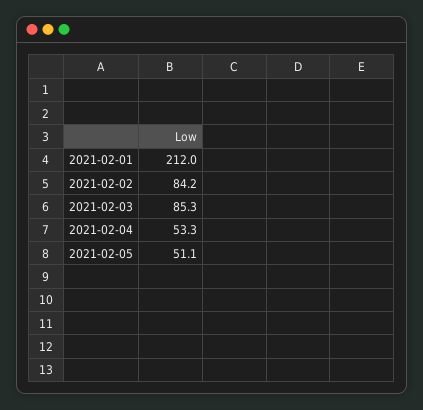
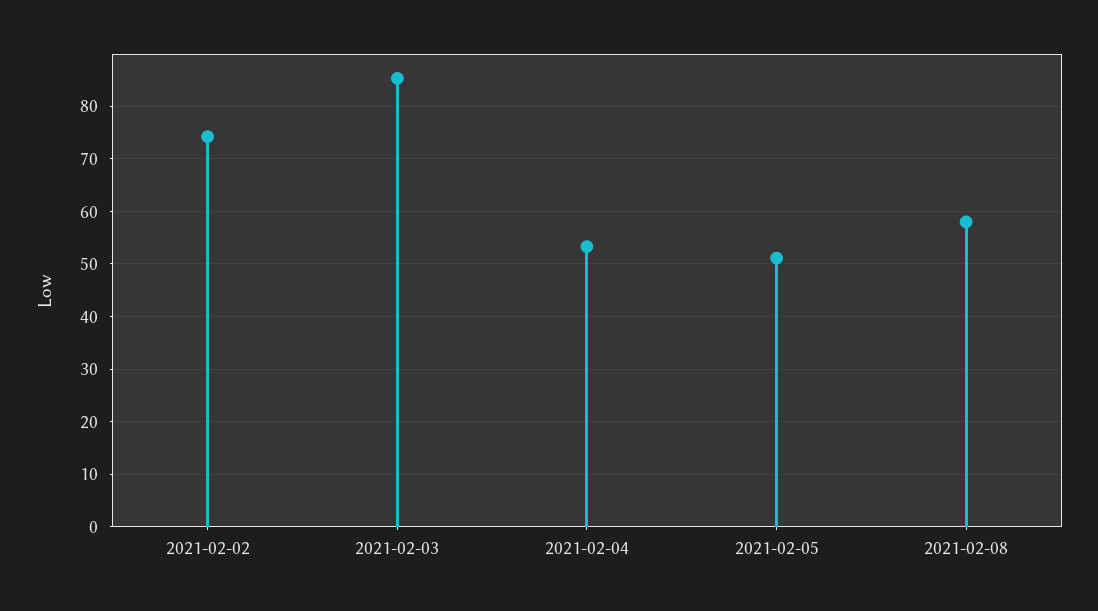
2021-02-01: 212 -> none
2021-02-02: 84.2 -> 74
2021-02-08: none -> 58

